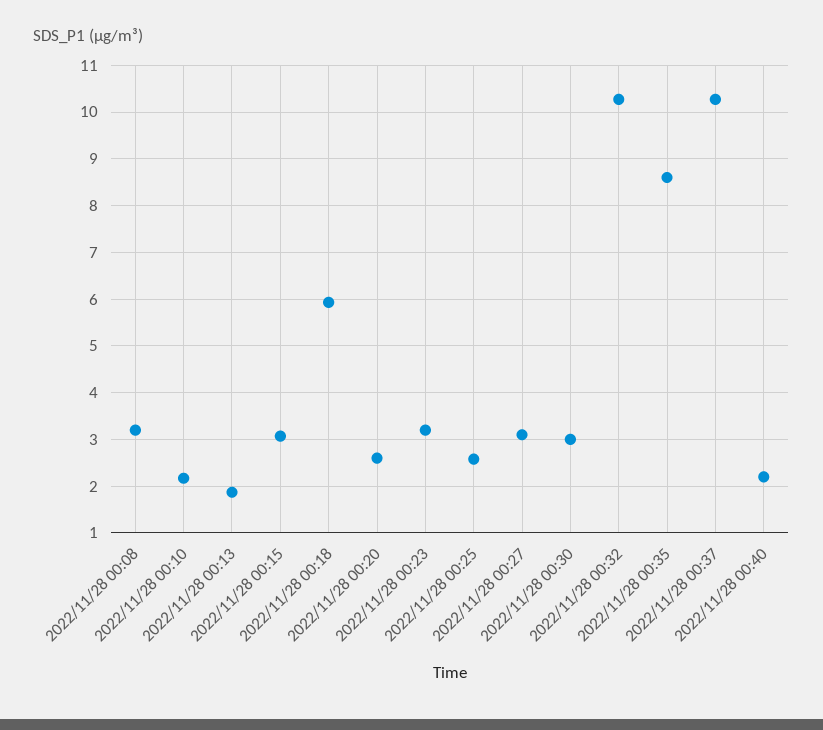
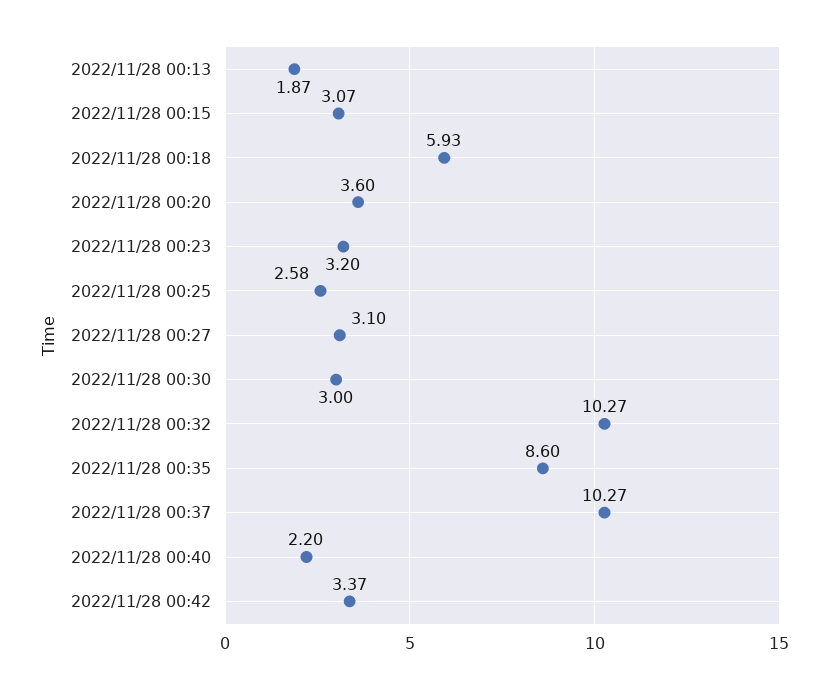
2022/11/28 00:08: 3.2 -> none
2022/11/28 00:10: 2.2 -> none
2022/11/28 00:20: 2.6 -> 3.6
2022/11/28 00:42: none -> 3.37

